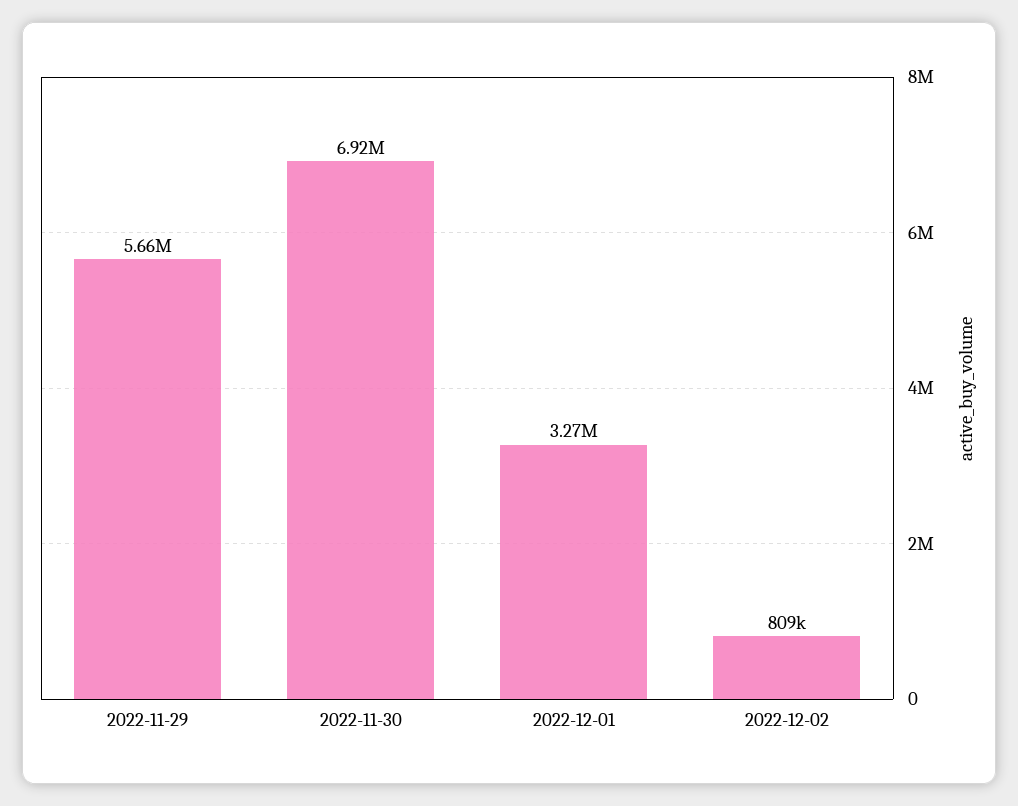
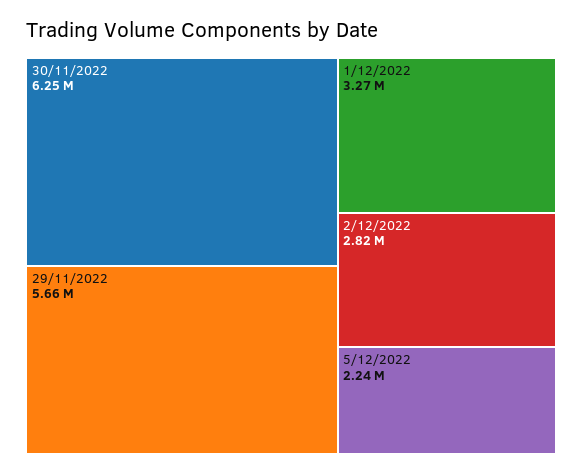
2022-11-30: 6920000 -> 6250000
2022-12-02: 809000 -> 2820000
5/12/2022: none -> 2240000

